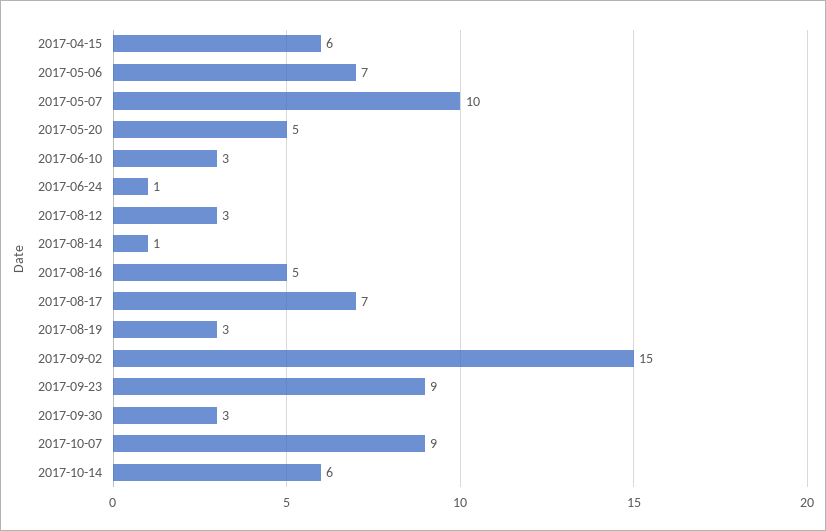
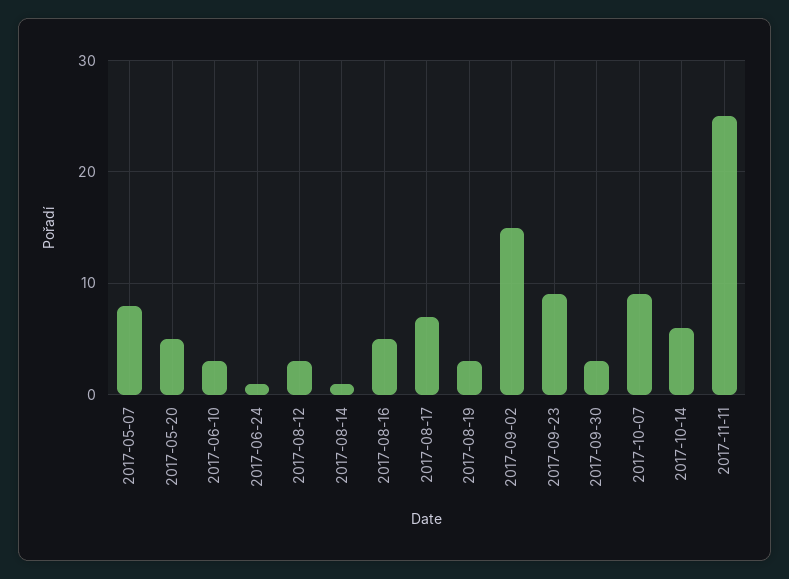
2017-04-15: 6 -> none
2017-05-06: 7 -> none
2017-05-07: 10 -> 8
2017-11-11: none -> 25

